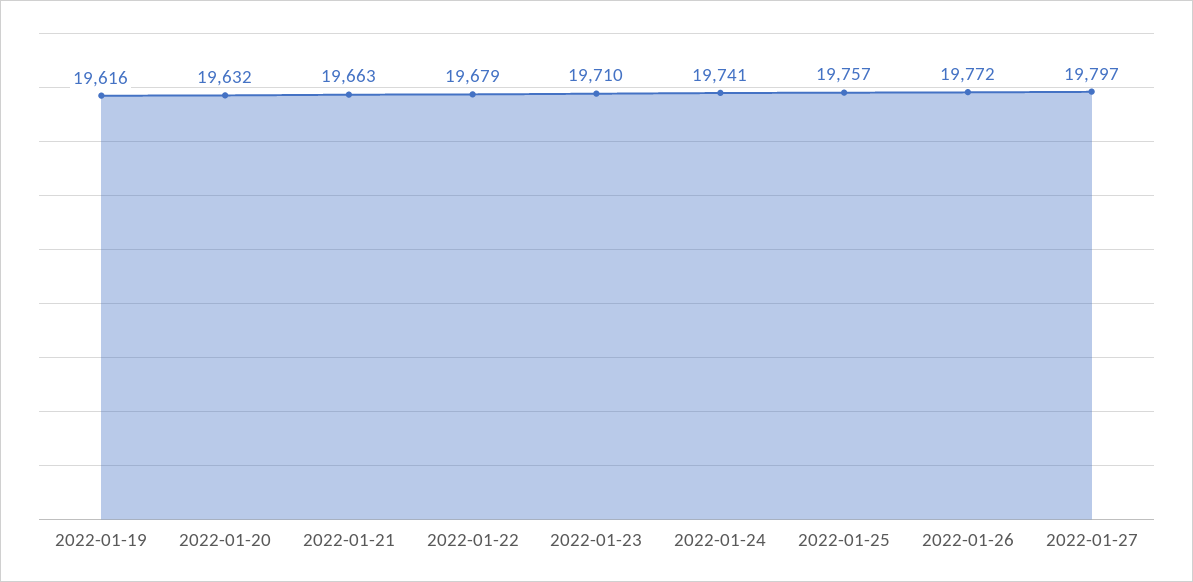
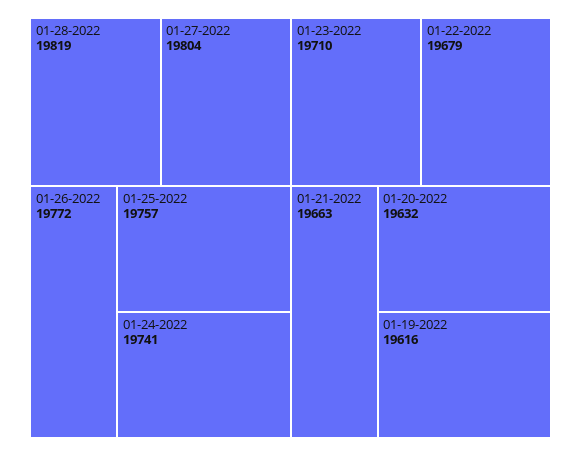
2022-01-27: 19797 -> 19804
01-28-2022: none -> 19819

